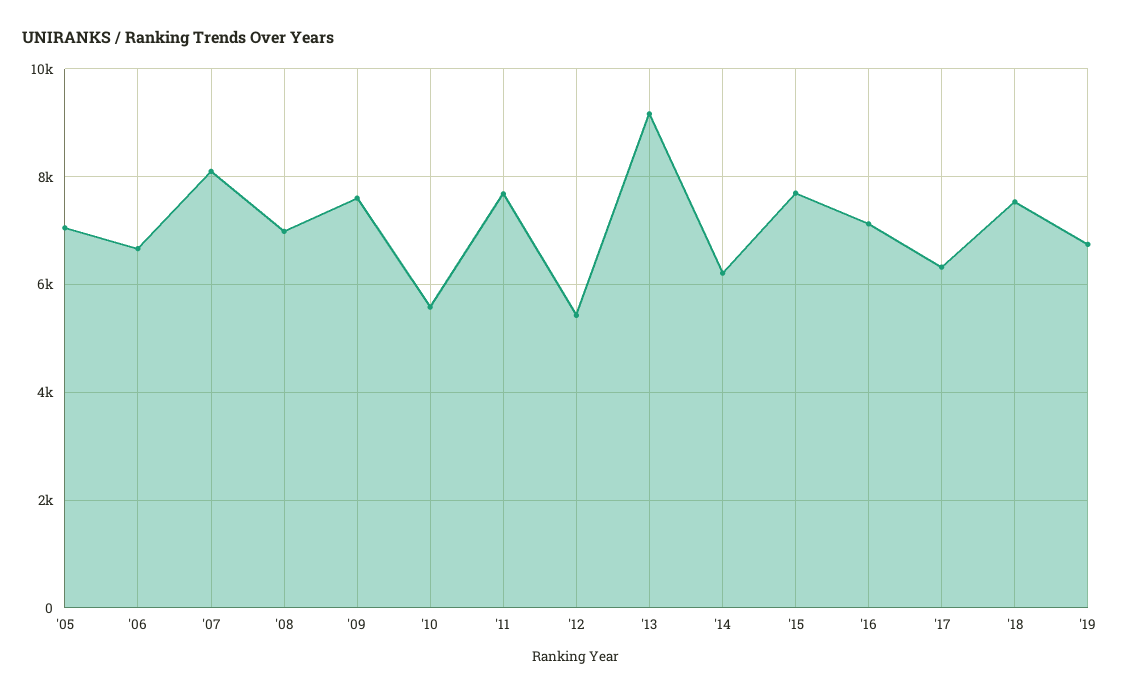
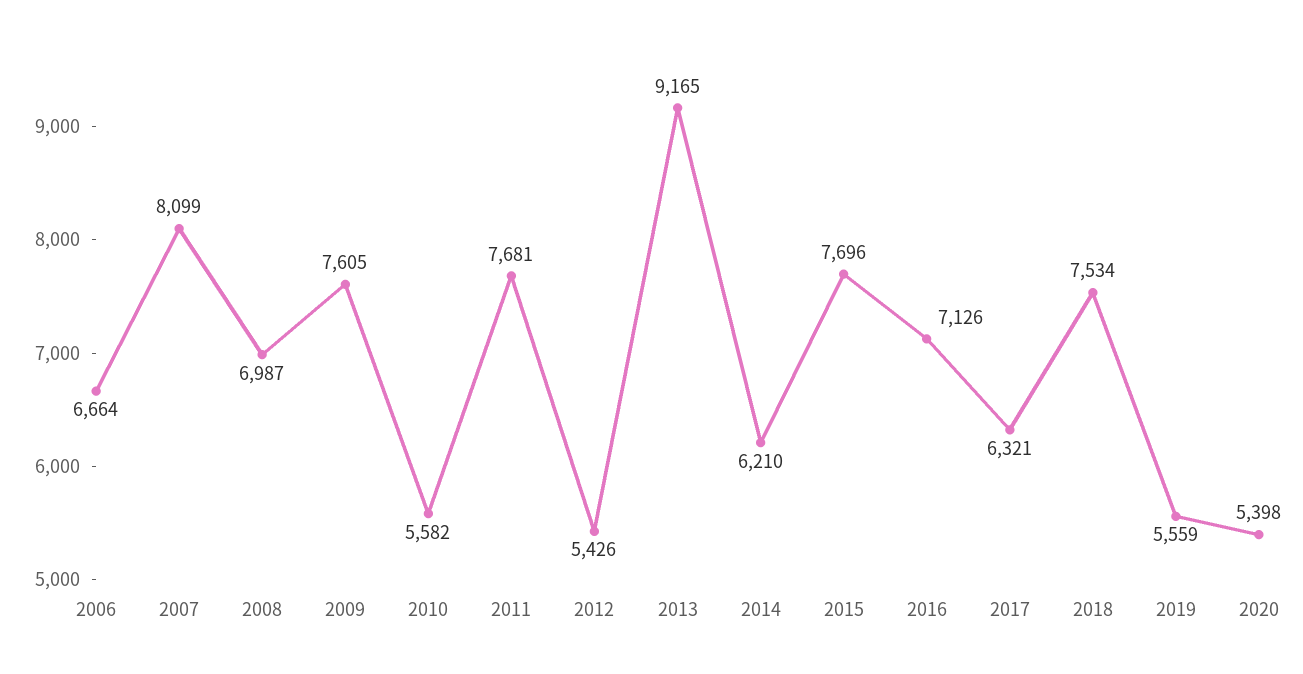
'05: 7000 -> none
'19: 6800 -> 5559
2020: none -> 5398

